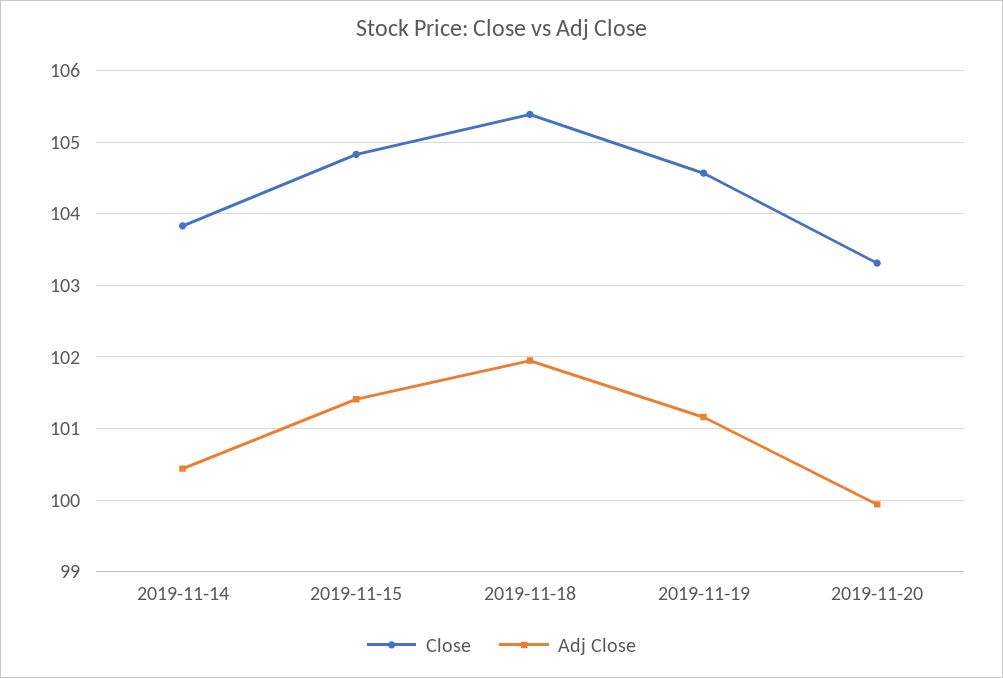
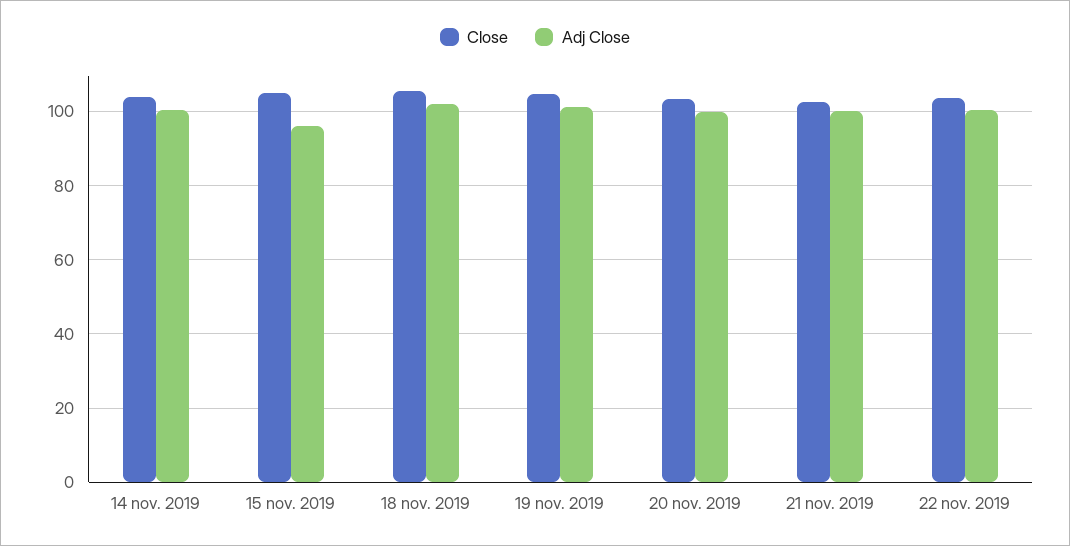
Adj Close, 2019-11-15: 101.4 -> 96
Close, 21 nov. 2019: none -> 102
Adj Close, 21 nov. 2019: none -> 100
Close, 22 nov. 2019: none -> 104
Adj Close, 22 nov. 2019: none -> 100

